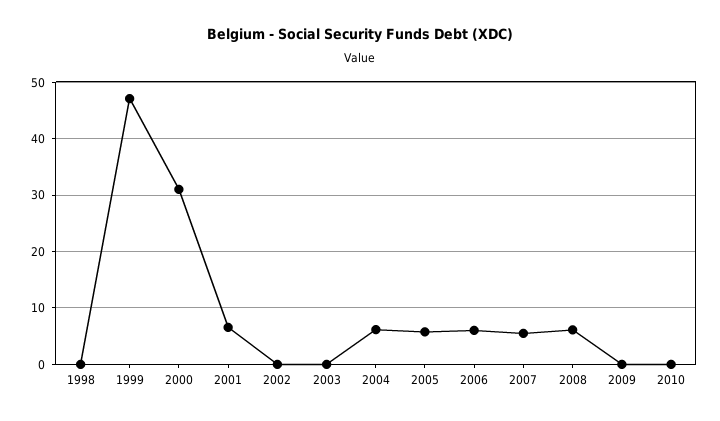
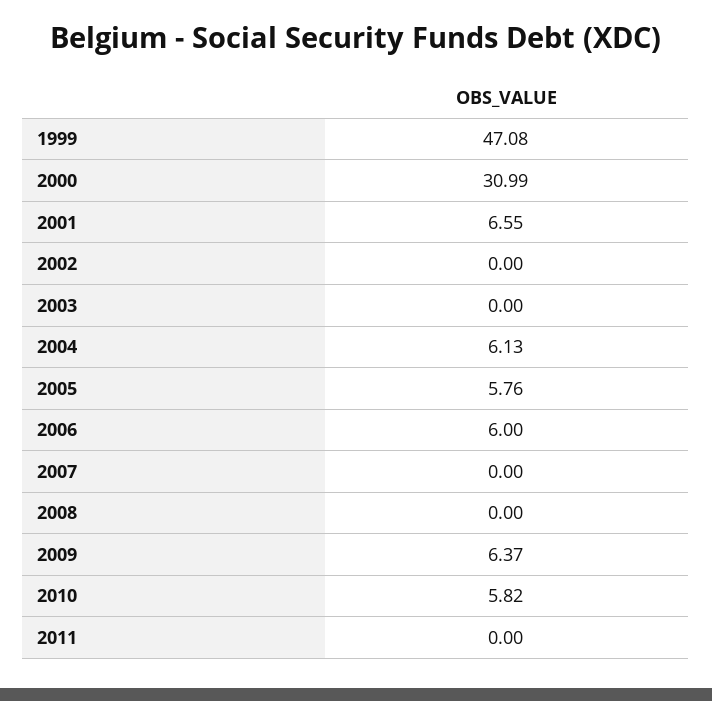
1998: 0 -> none
2007: 6 -> 0
2008: 6 -> 0
2009: 0 -> 6.37
2010: 0 -> 5.82
2011: none -> 0

